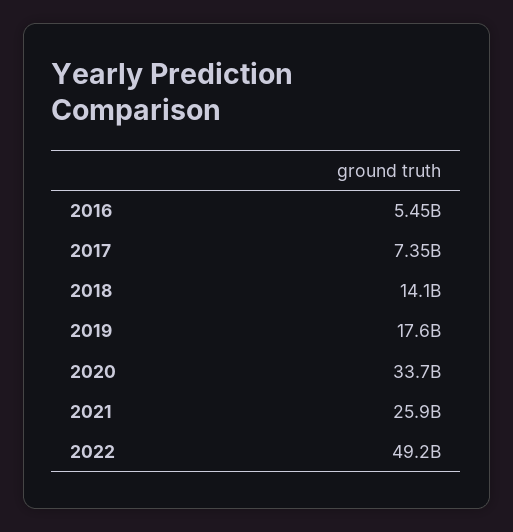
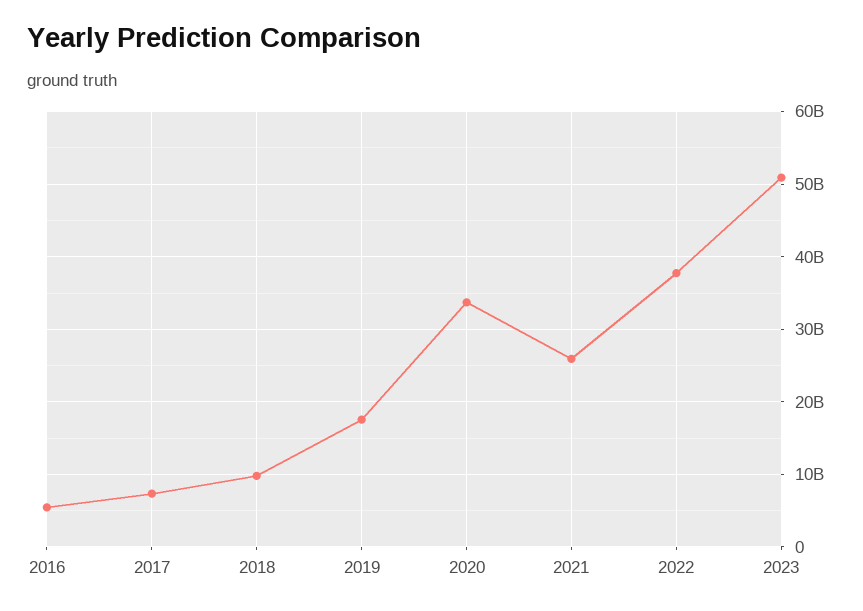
2018: 14100000000 -> 10000000000
2022: 49200000000 -> 38000000000
2023: none -> 51000000000

